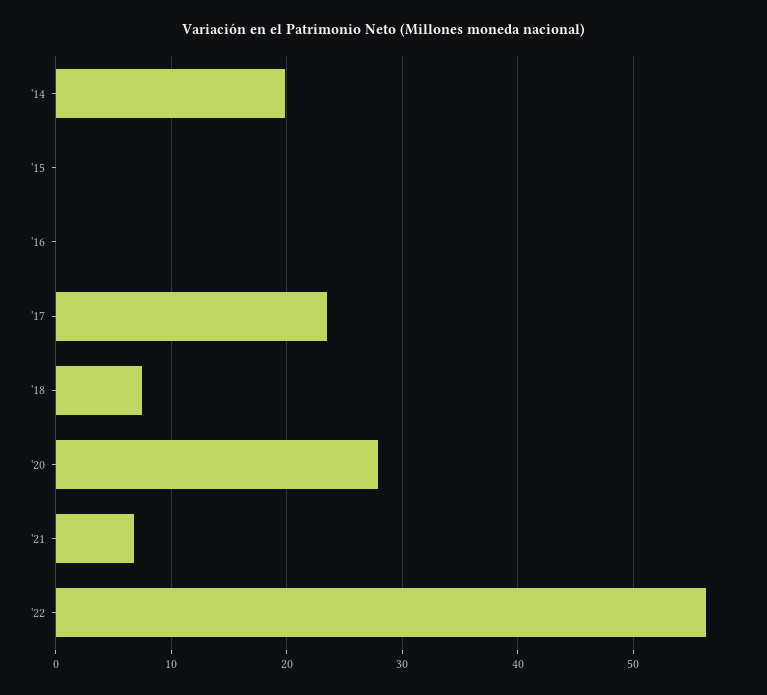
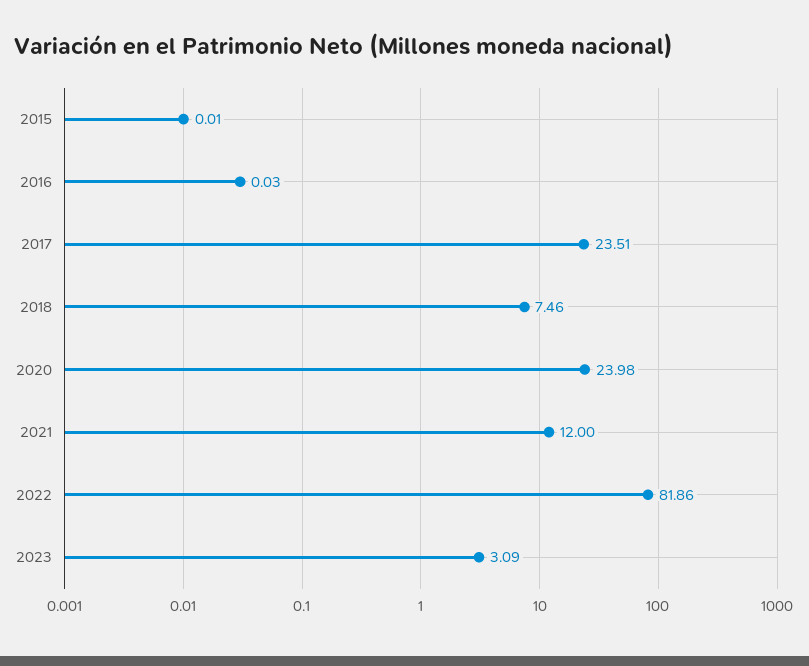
'14: 20 -> none
'20: 28 -> 23.98
'21: 7 -> 12
'22: 56 -> 81.86
2023: none -> 3.09

